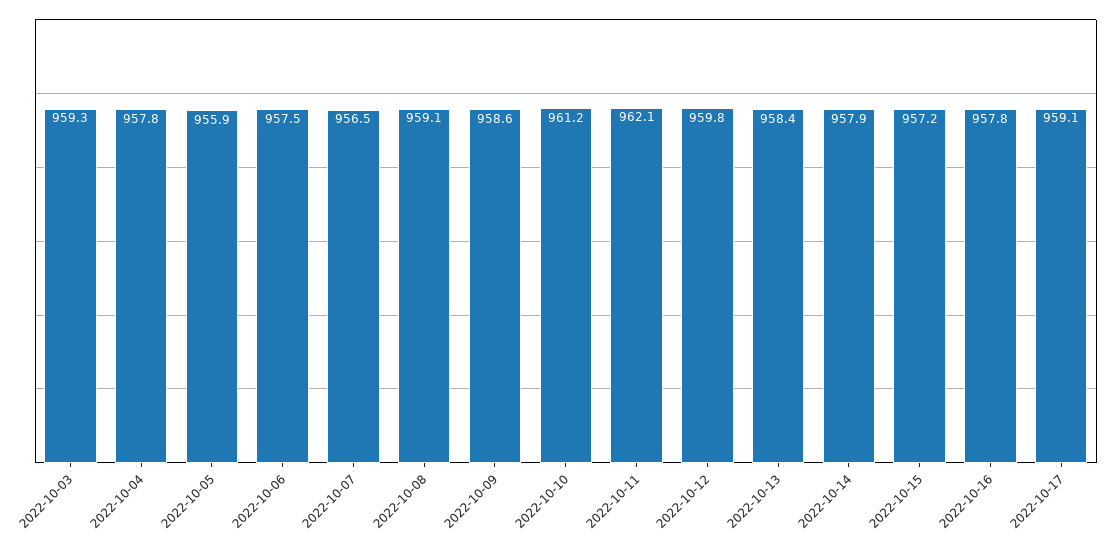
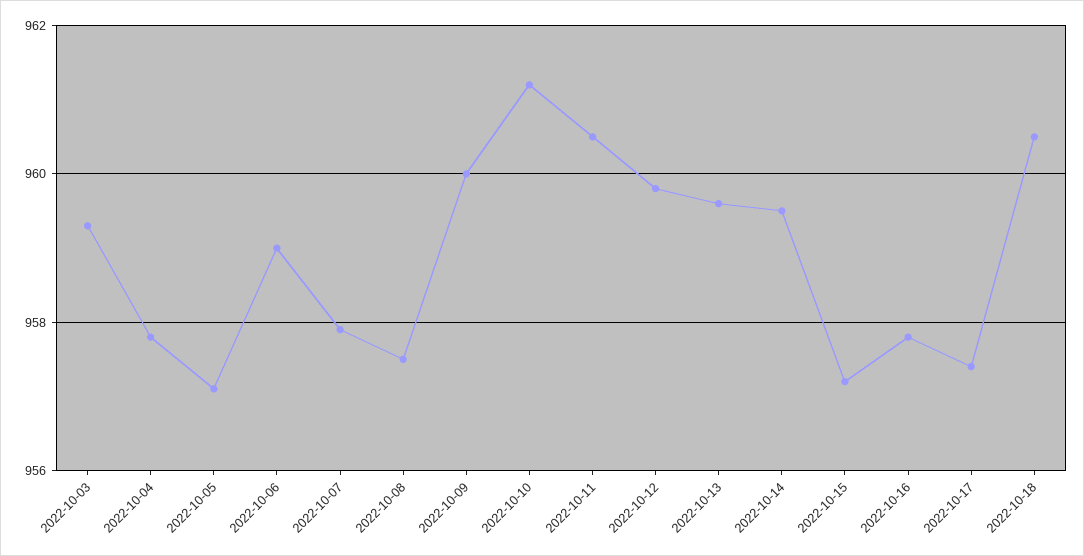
2022-10-05: 955.9 -> 957
2022-10-06: 957.5 -> 959
2022-10-07: 956.5 -> 958
2022-10-08: 959.1 -> 957.5
2022-10-09: 958.6 -> 960
2022-10-11: 962.1 -> 960.5
2022-10-13: 958.4 -> 959.5
2022-10-14: 957.9 -> 959.5
2022-10-17: 959.1 -> 957.5
2022-10-18: none -> 960.5

